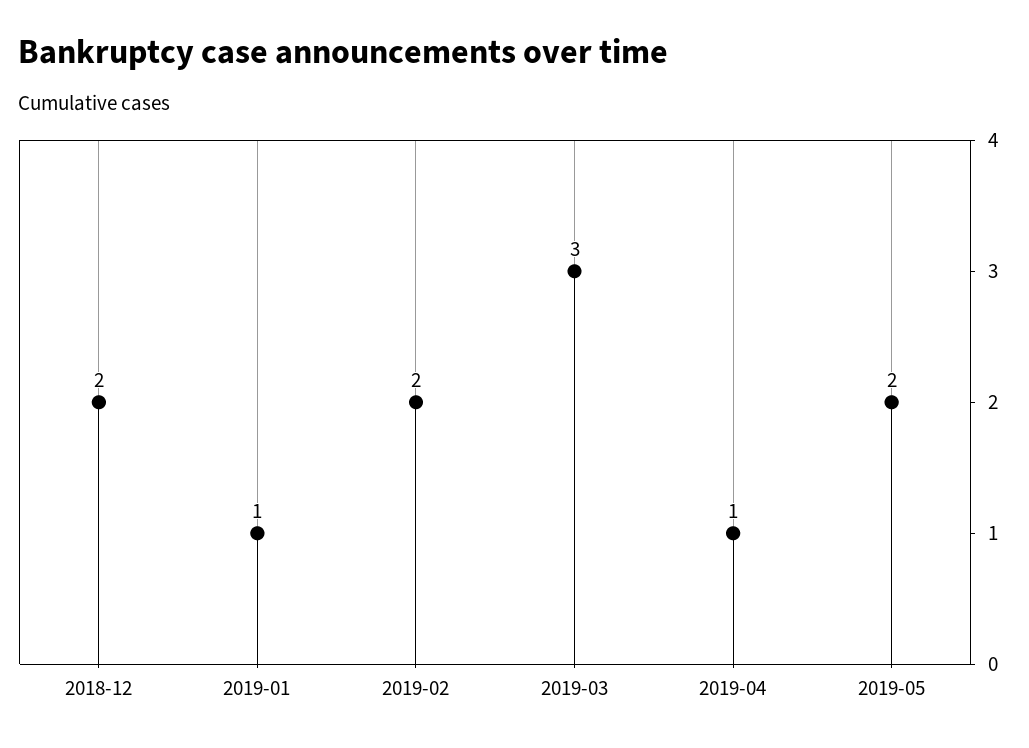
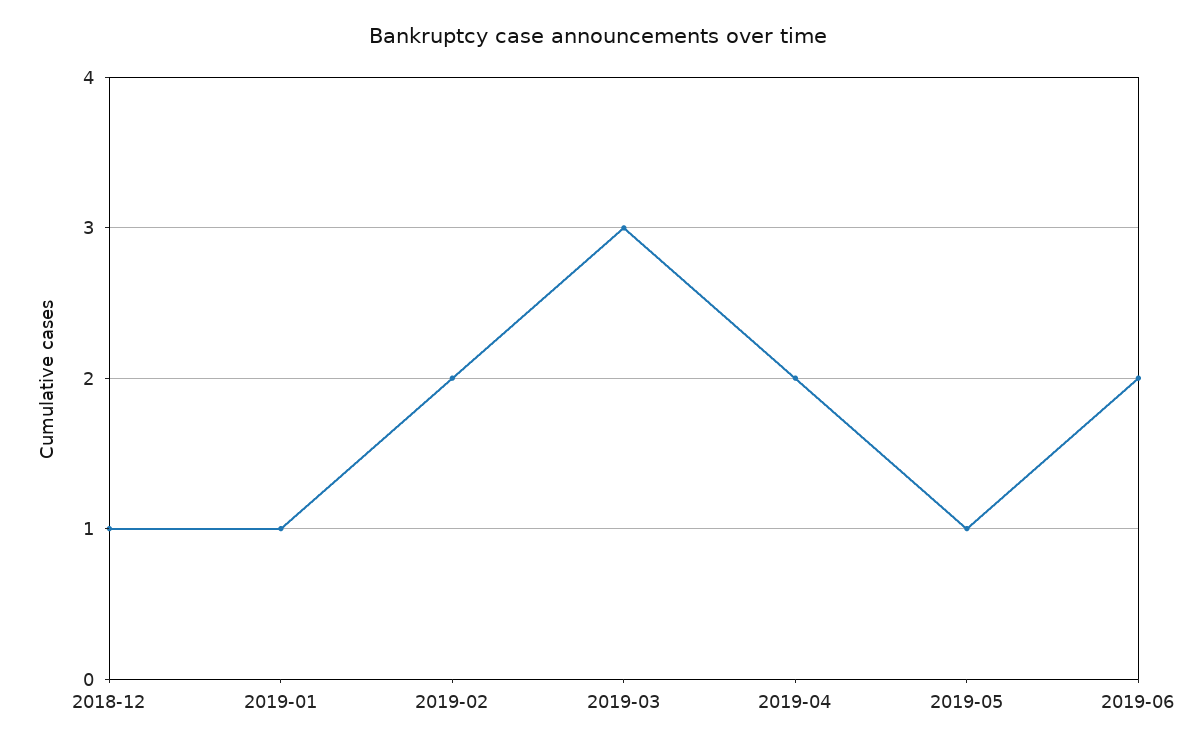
2018-12: 2 -> 1
2019-04: 1 -> 2
2019-05: 2 -> 1
2019-06: none -> 2

